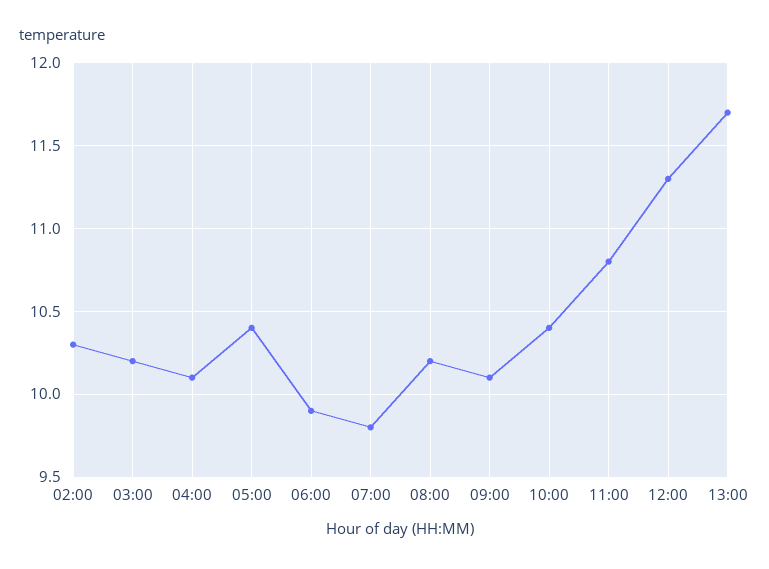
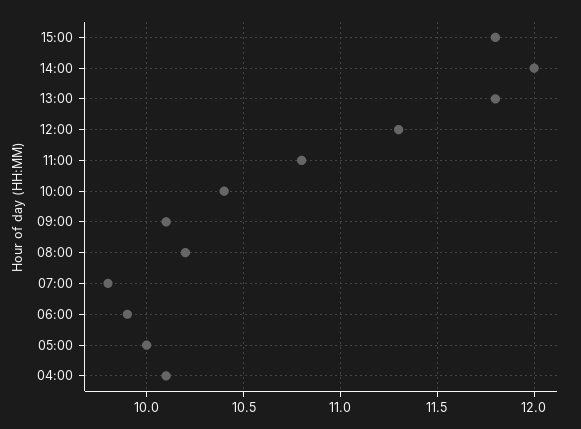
02:00: 10.3 -> none
03:00: 10.2 -> none
05:00: 10.4 -> 10
13:00: 11.7 -> 11.8
15:00: none -> 11.8
14:00: none -> 12

